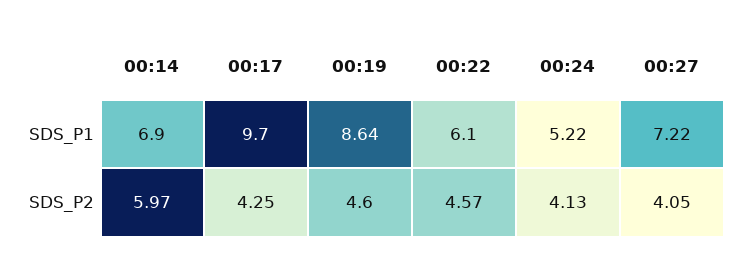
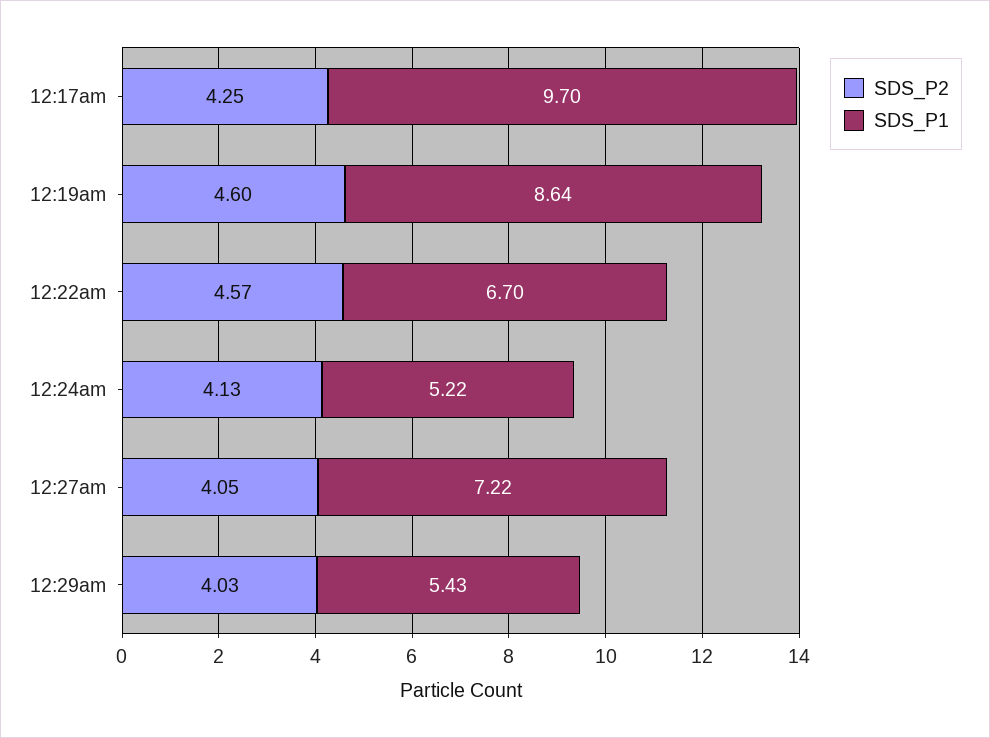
SDS_P1, 00:14: 6.9 -> none
SDS_P1, 00:22: 6.1 -> 6.7
SDS_P2, 00:14: 5.97 -> none
SDS_P2, 12:29am: none -> 4.03
SDS_P1, 12:29am: none -> 5.43

